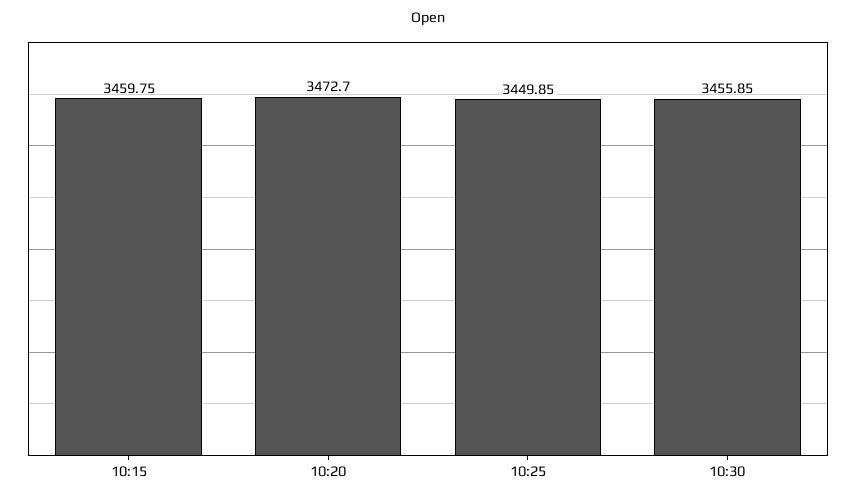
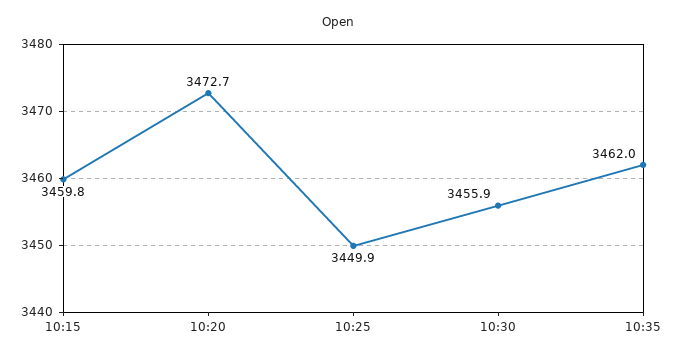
10:35: none -> 3462

